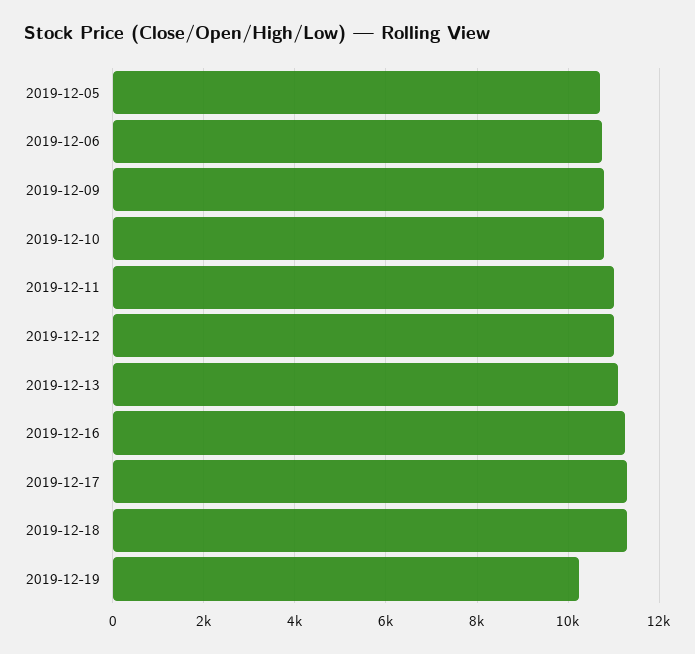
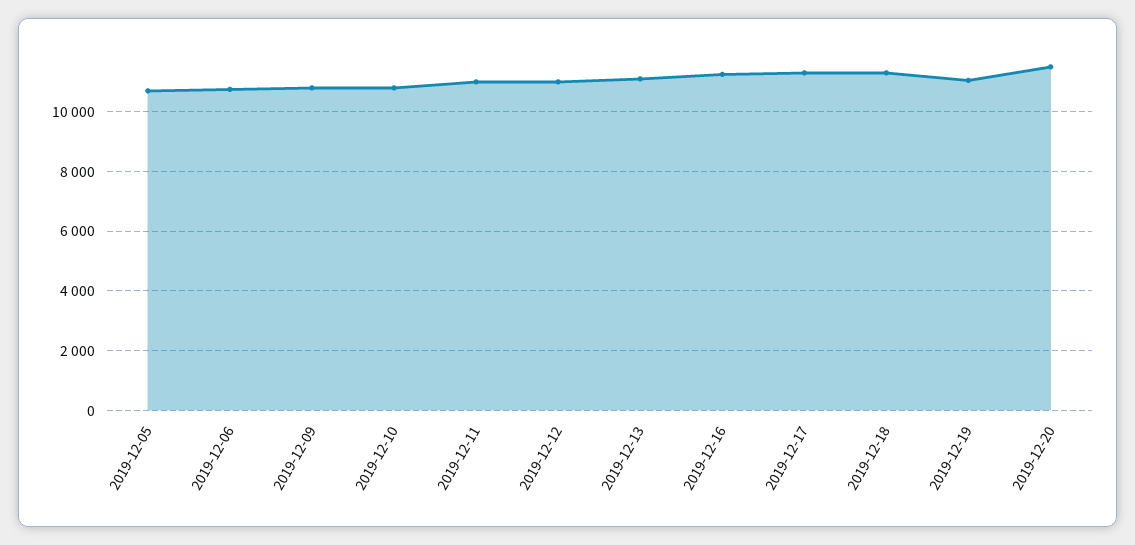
2019-12-19: 10200 -> 11000
2019-12-20: none -> 11500

